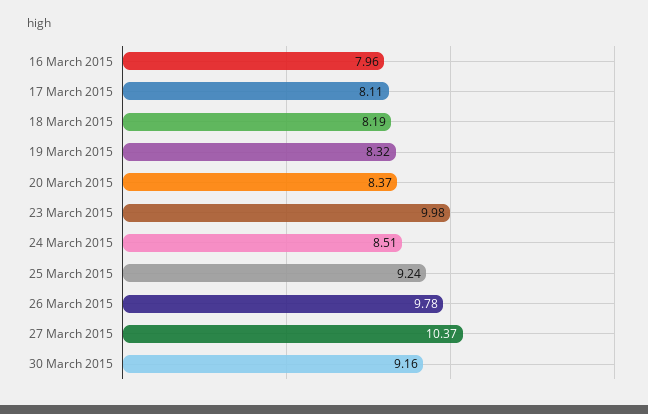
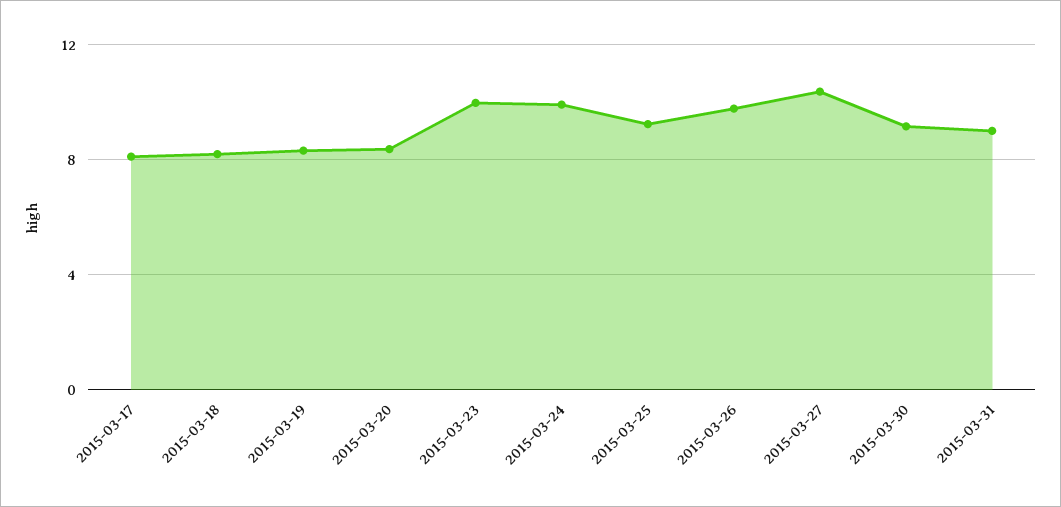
16 March 2015: 7.96 -> none
24 March 2015: 8.51 -> 10
2015-03-31: none -> 9

